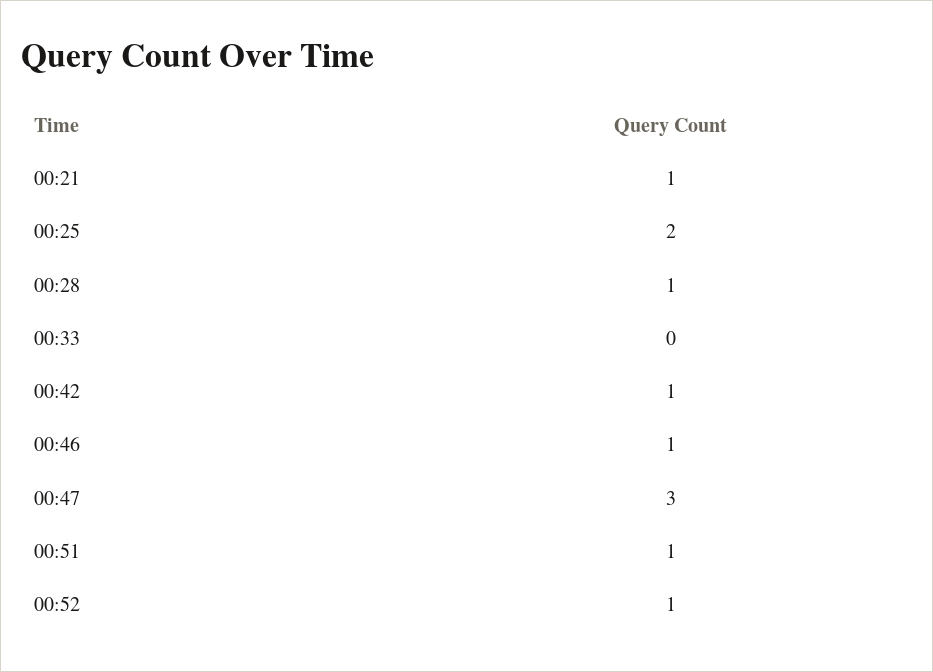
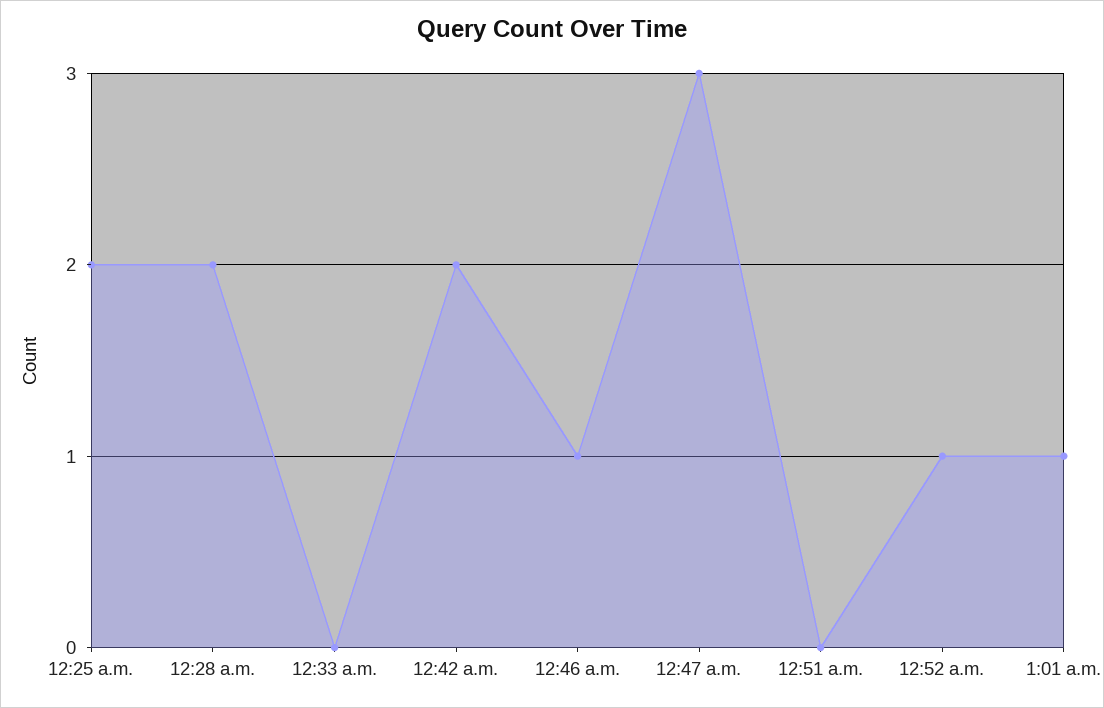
00:21: 1 -> none
00:28: 1 -> 2
00:42: 1 -> 2
00:51: 1 -> 0
1:01 a.m.: none -> 1

